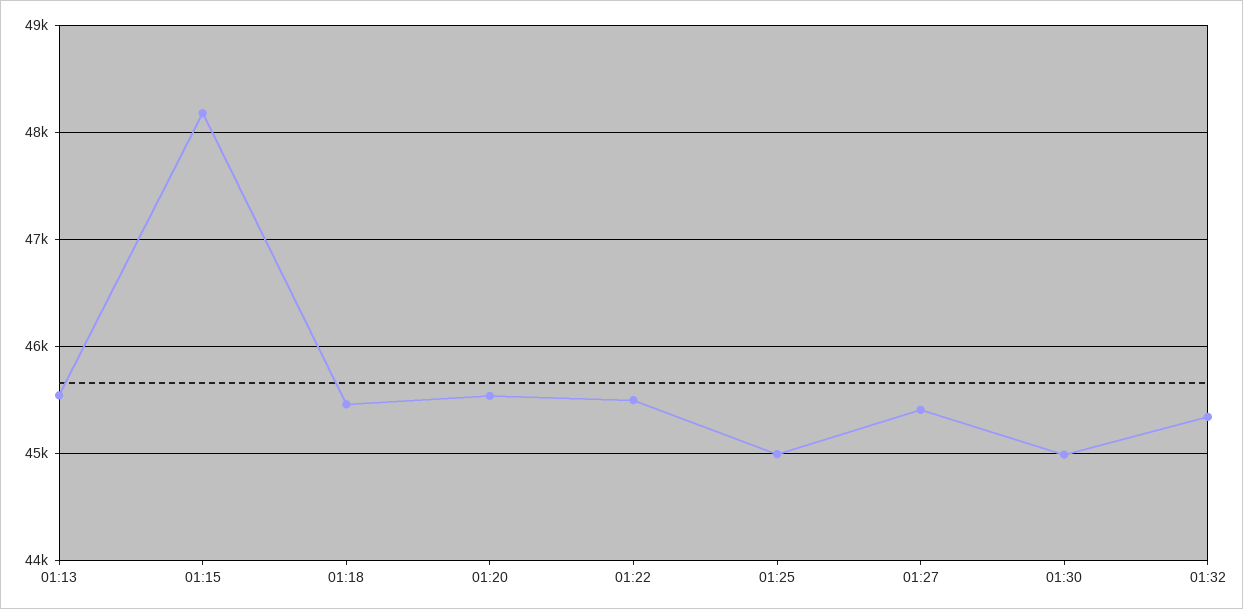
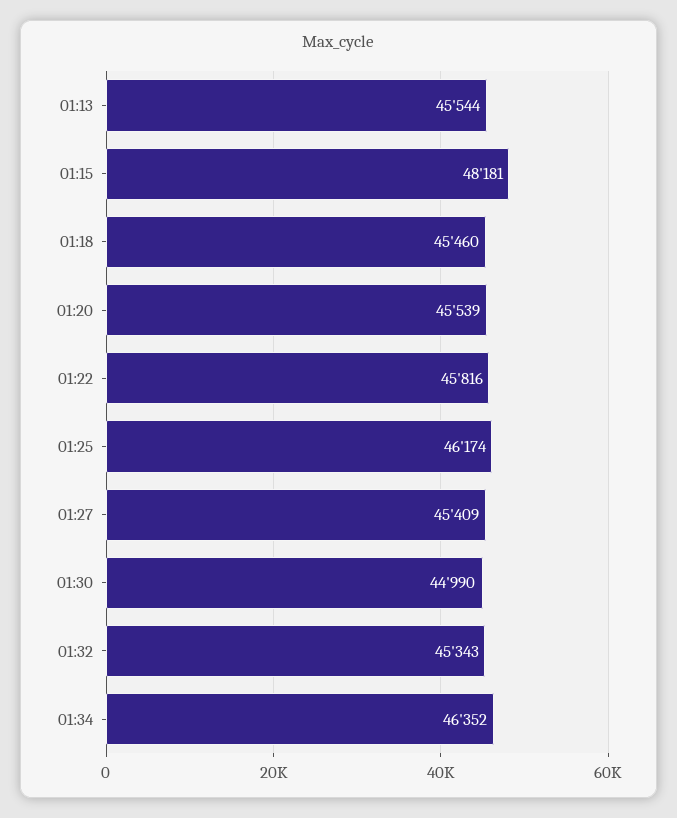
01:22: 45500 -> 45816
01:25: 45000 -> 46174
01:34: none -> 46352

